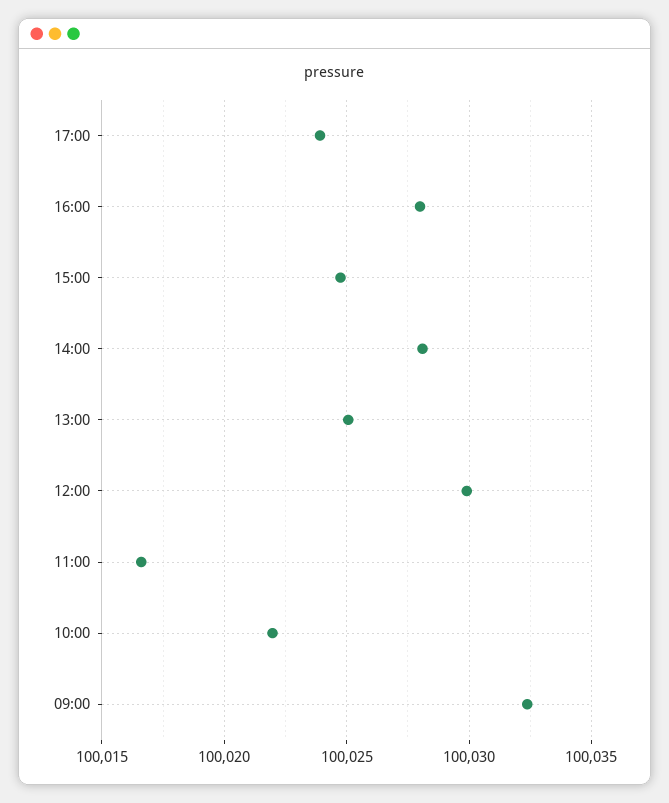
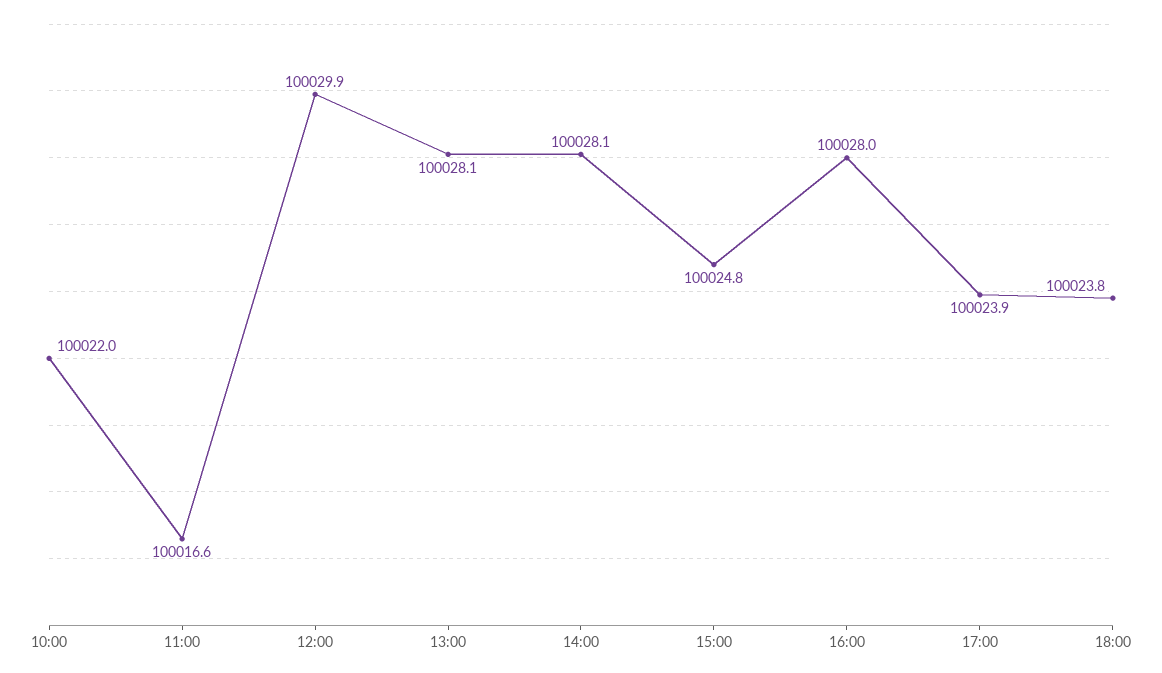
13:00: 100025 -> 100028.1
09:00: 100032.5 -> none
18:00: none -> 100023.8

